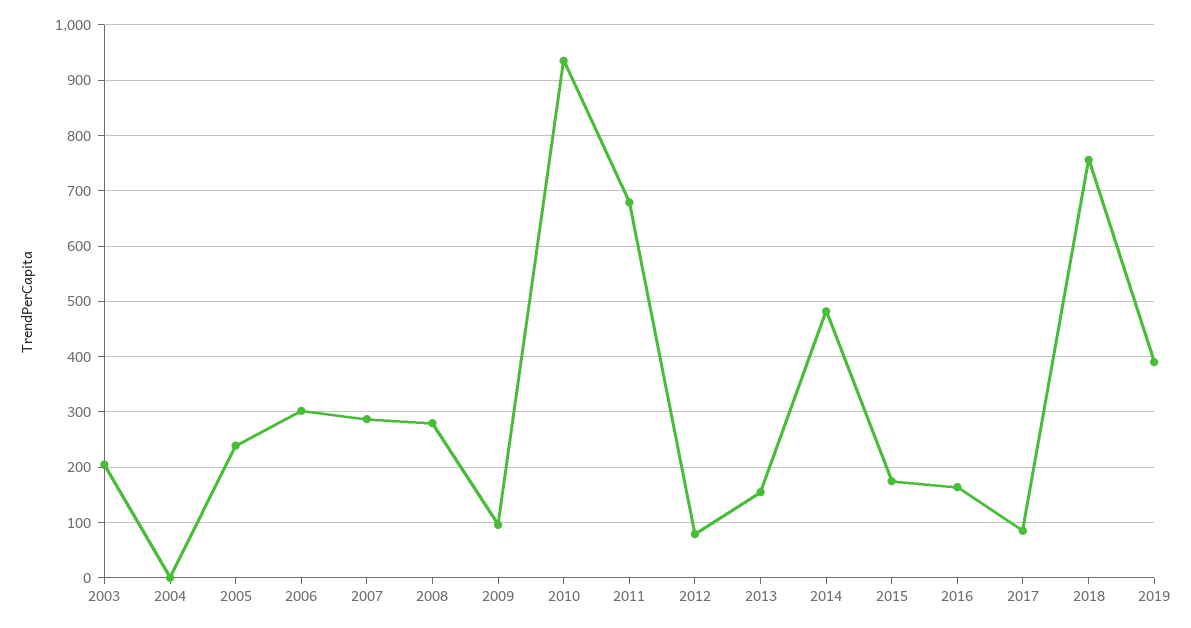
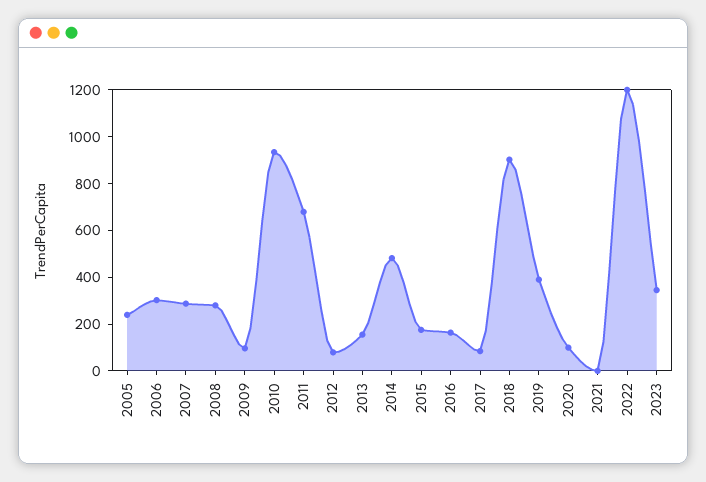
2003: 200 -> none
2004: 0 -> none
2018: 760 -> 900
2020: none -> 100
2021: none -> 0
2022: none -> 1200
2023: none -> 350

